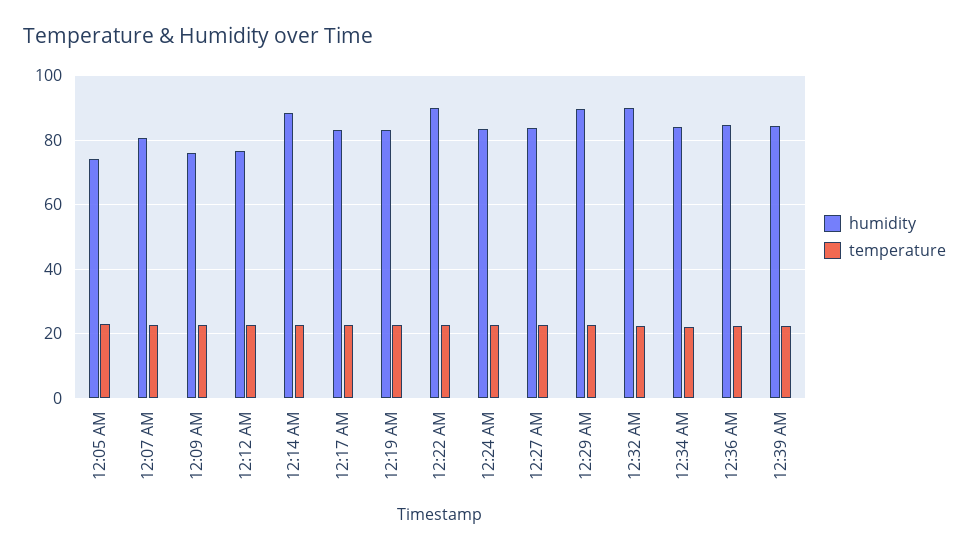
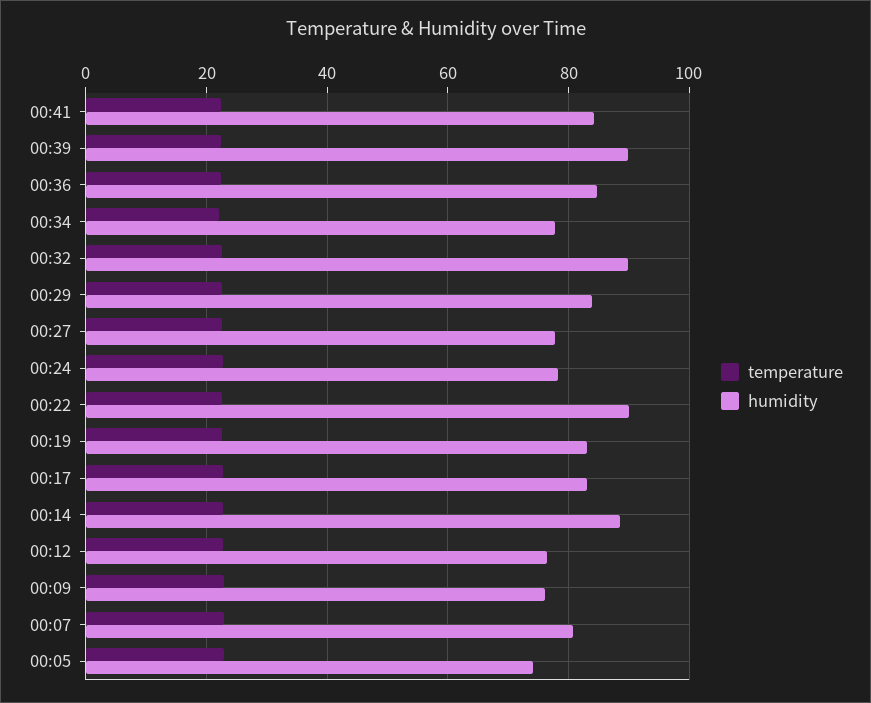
humidity, 12:24 AM: 84 -> 78
humidity, 12:27 AM: 84 -> 78
humidity, 12:29 AM: 90 -> 84
humidity, 12:34 AM: 84 -> 78
humidity, 12:39 AM: 84 -> 90
temperature, 00:41: none -> 22
humidity, 00:41: none -> 84

